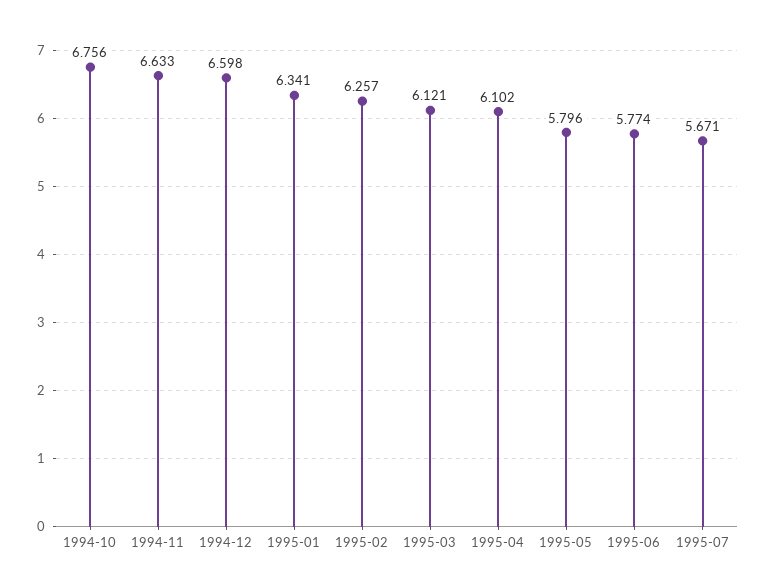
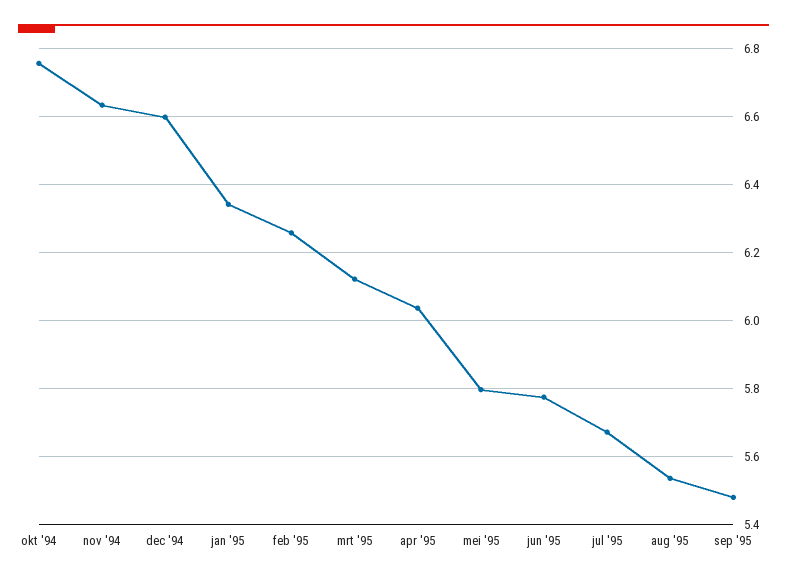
1995-04: 6.102 -> 6.04
aug '95: none -> 5.54
sep '95: none -> 5.48

